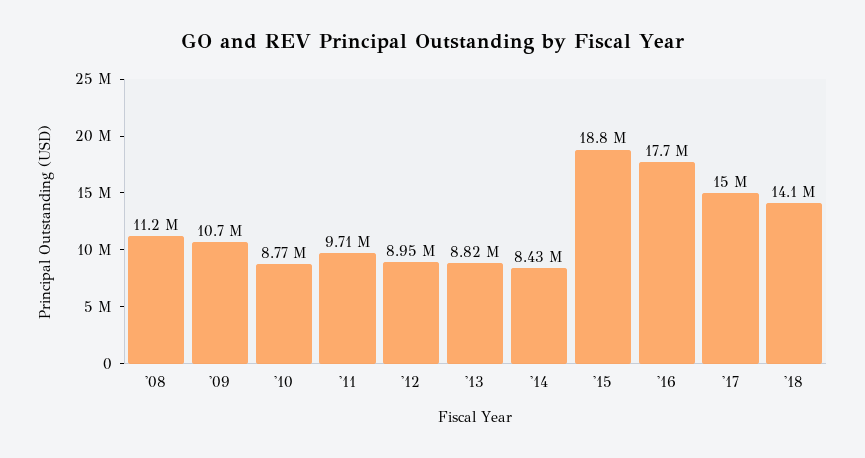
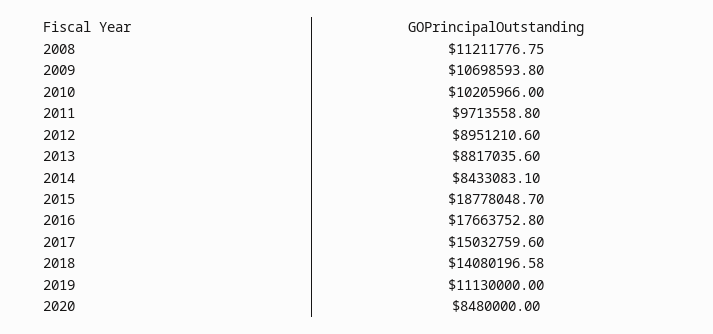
'10: 8770000 -> 10205966
2019: none -> 11130000
2020: none -> 8480000

